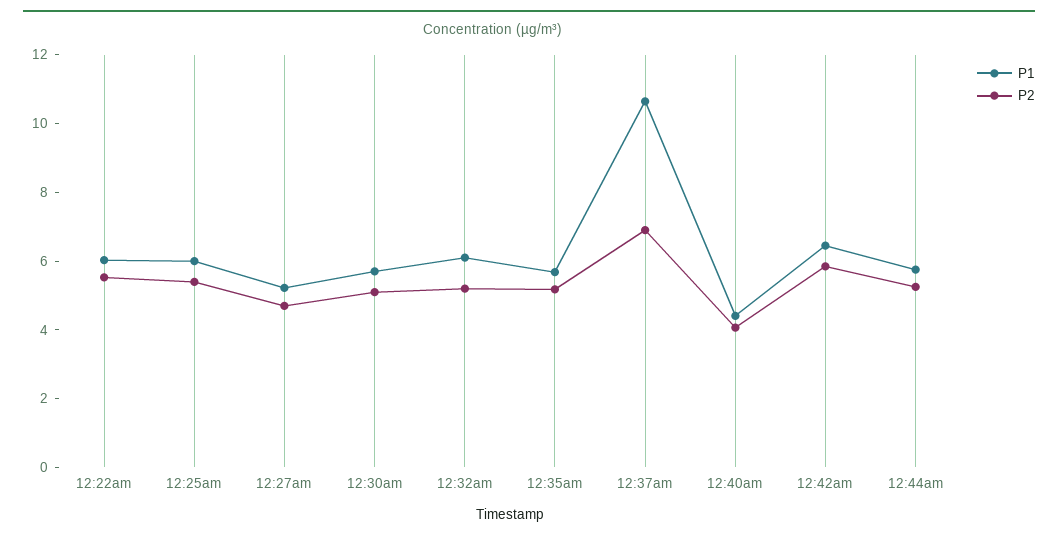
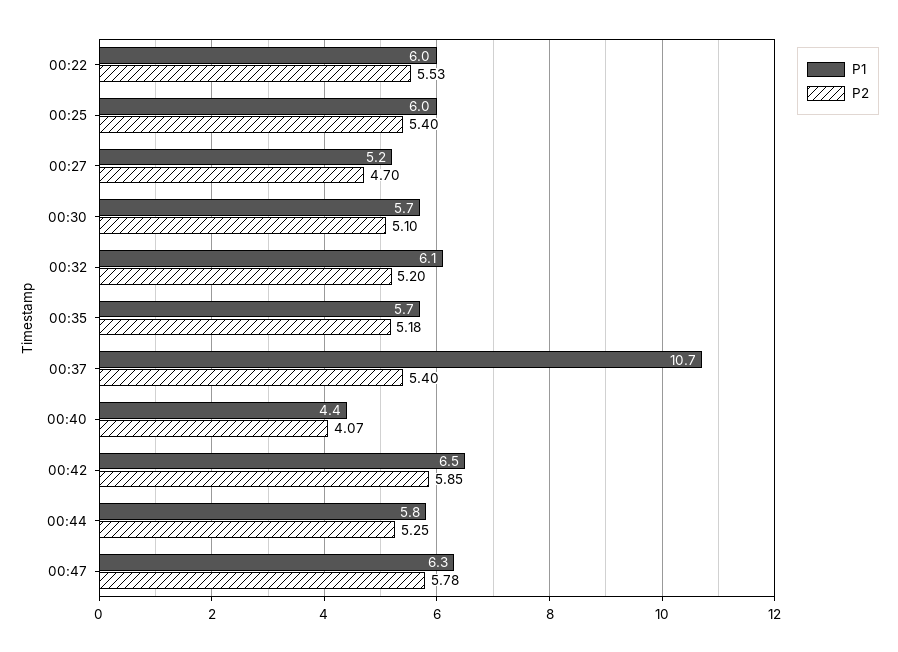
P2, 12:37am: 7 -> 5.4
P1, 00:47: none -> 6.3
P2, 00:47: none -> 5.78

